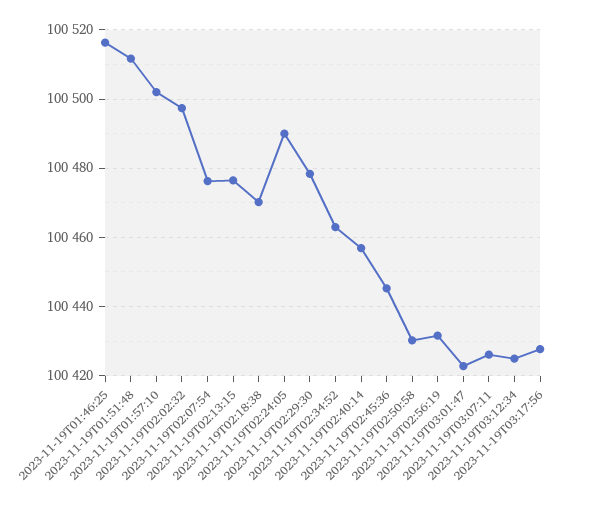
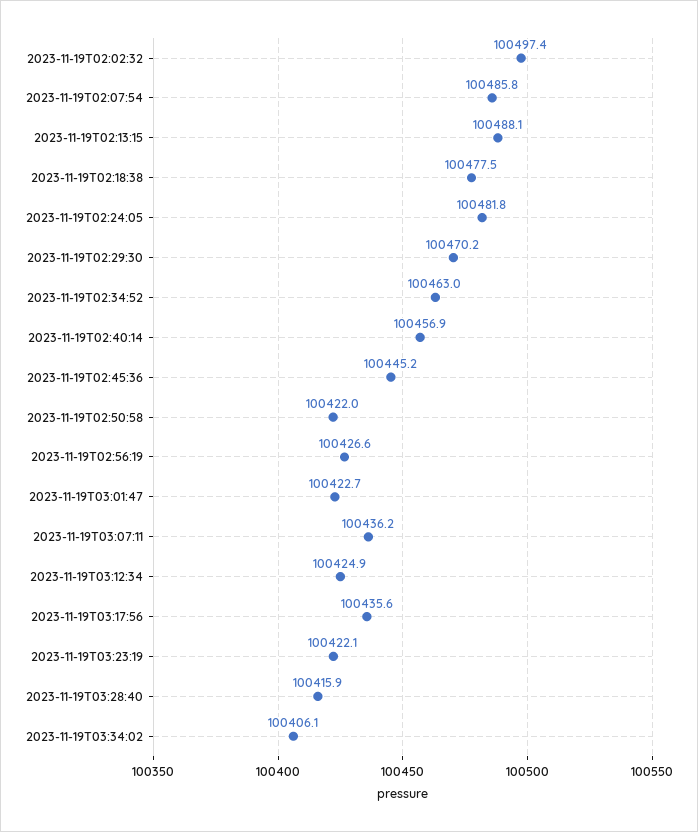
2023-11-19T01:46:25: 100516 -> none
2023-11-19T01:51:48: 100512 -> none
2023-11-19T01:57:10: 100502 -> none
2023-11-19T02:07:54: 100476 -> 100485.8
2023-11-19T02:13:15: 100476 -> 100488.1
2023-11-19T02:18:38: 100470 -> 100477.5
2023-11-19T02:24:05: 100490 -> 100481.8
2023-11-19T02:29:30: 100478 -> 100470.2
2023-11-19T02:50:58: 100430 -> 100422
2023-11-19T02:56:19: 100432 -> 100426.6
2023-11-19T03:07:11: 100426 -> 100436.2
2023-11-19T03:17:56: 100428 -> 100435.6
2023-11-19T03:23:19: none -> 100422.1
2023-11-19T03:28:40: none -> 100415.9
2023-11-19T03:34:02: none -> 100406.1

